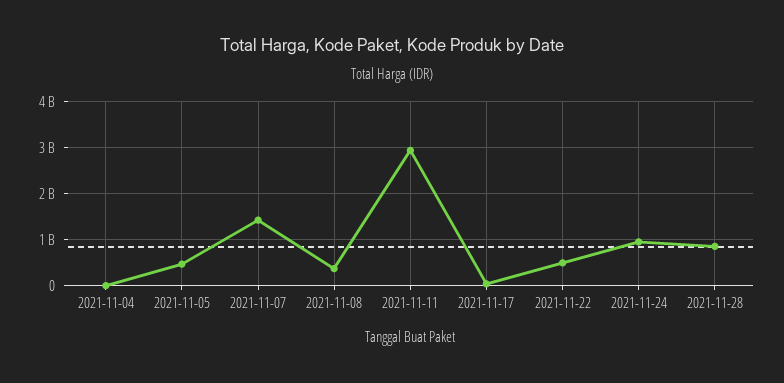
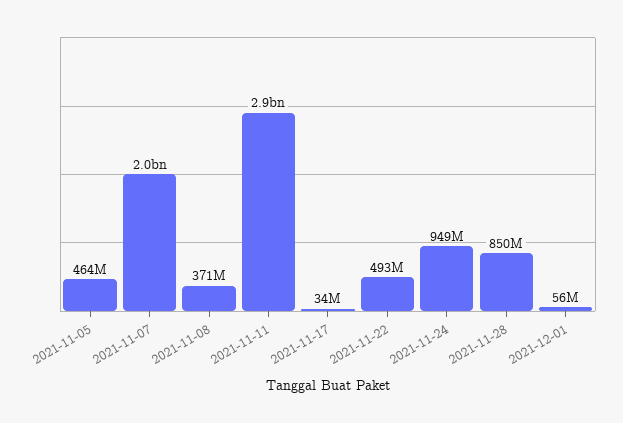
2021-11-04: 0 -> none
2021-11-07: 1400000000 -> 2000000000
2021-12-01: none -> 56000000

